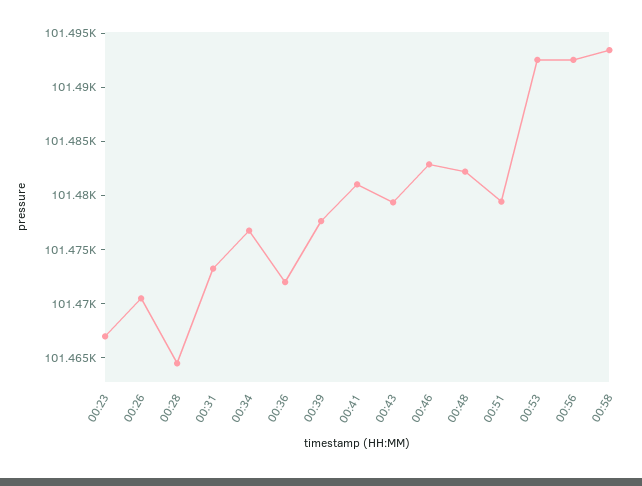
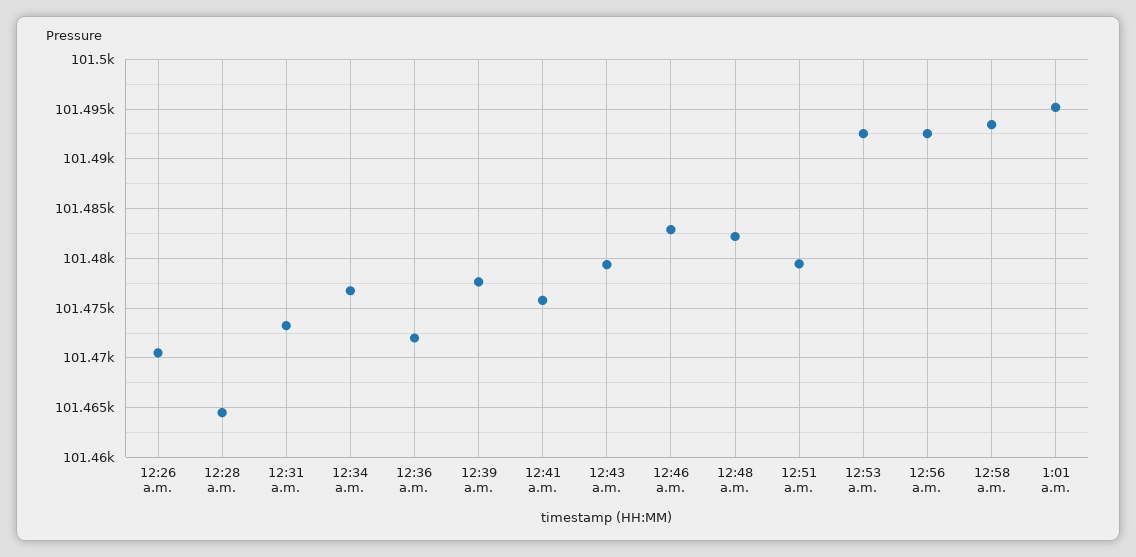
00:23: 101467 -> none
00:41: 101481 -> 101476
1:01 a.m.: none -> 101495

